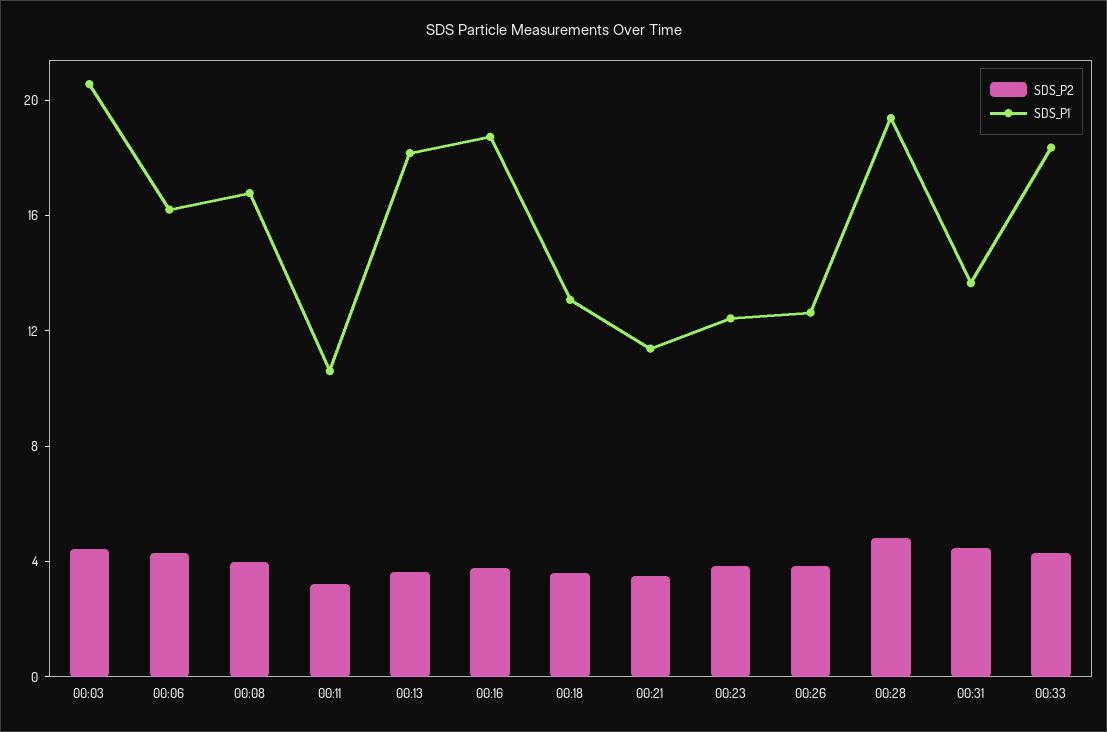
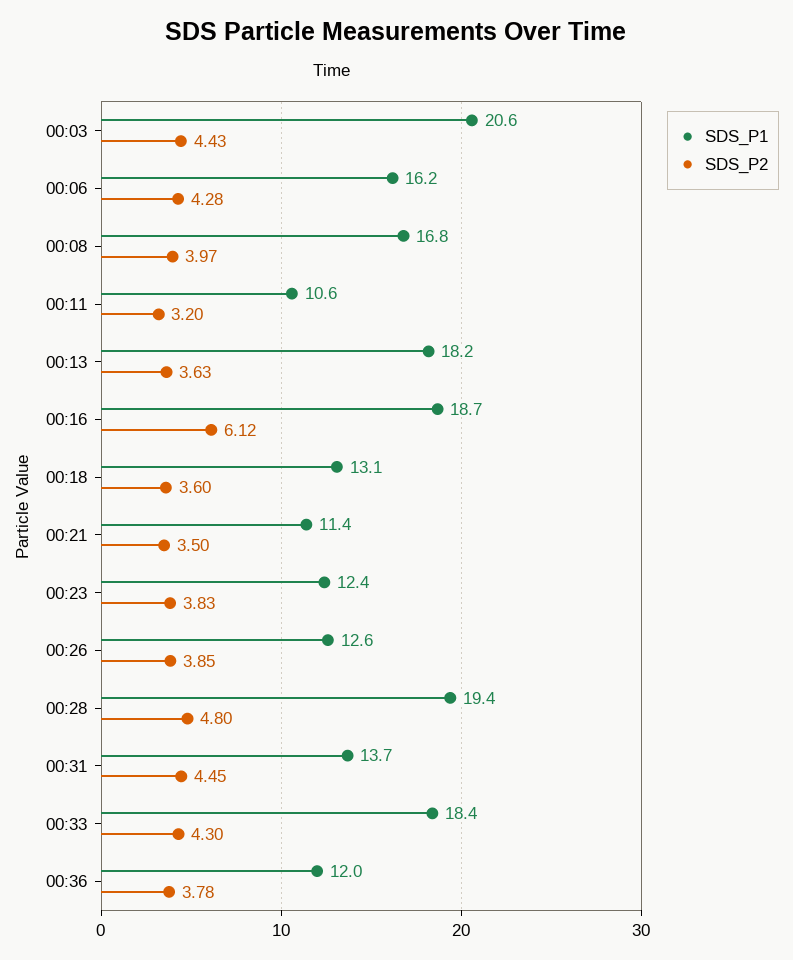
SDS_P2, 00:16: 4 -> 6.12
SDS_P1, 00:36: none -> 12
SDS_P2, 00:36: none -> 3.78

